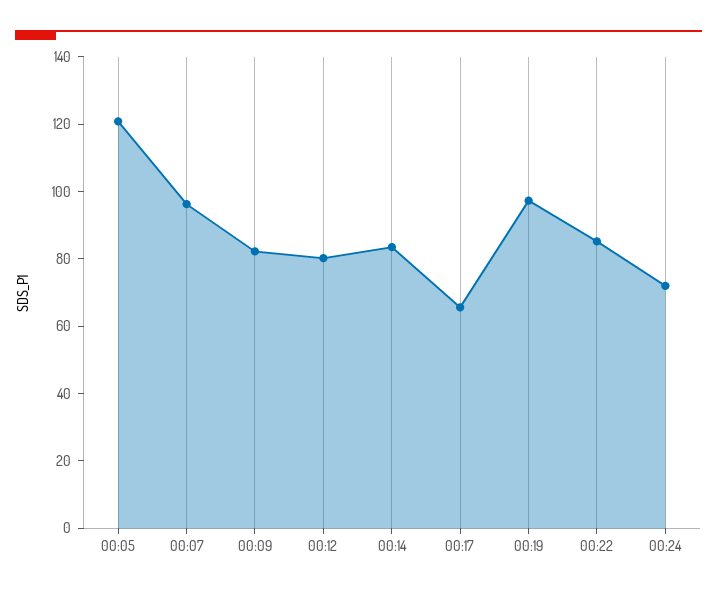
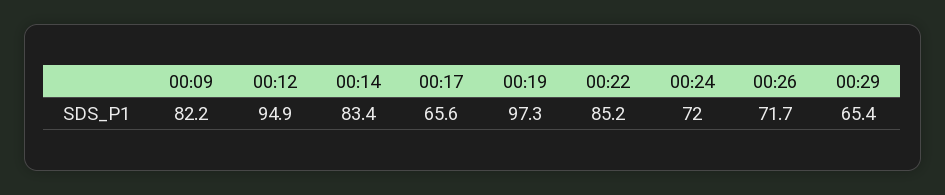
00:05: 120 -> none
00:07: 95 -> none
00:12: 80 -> 94.9
00:26: none -> 71.7
00:29: none -> 65.4

